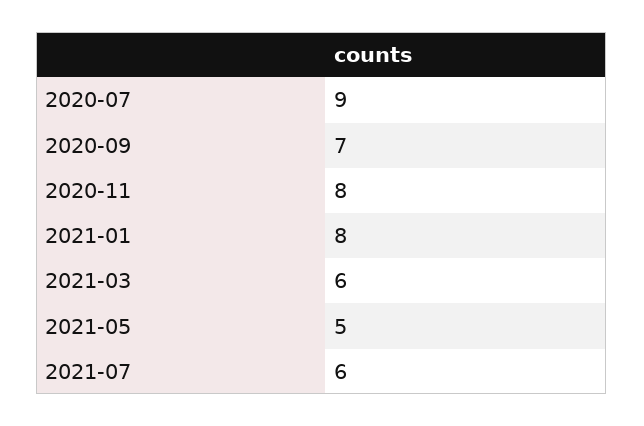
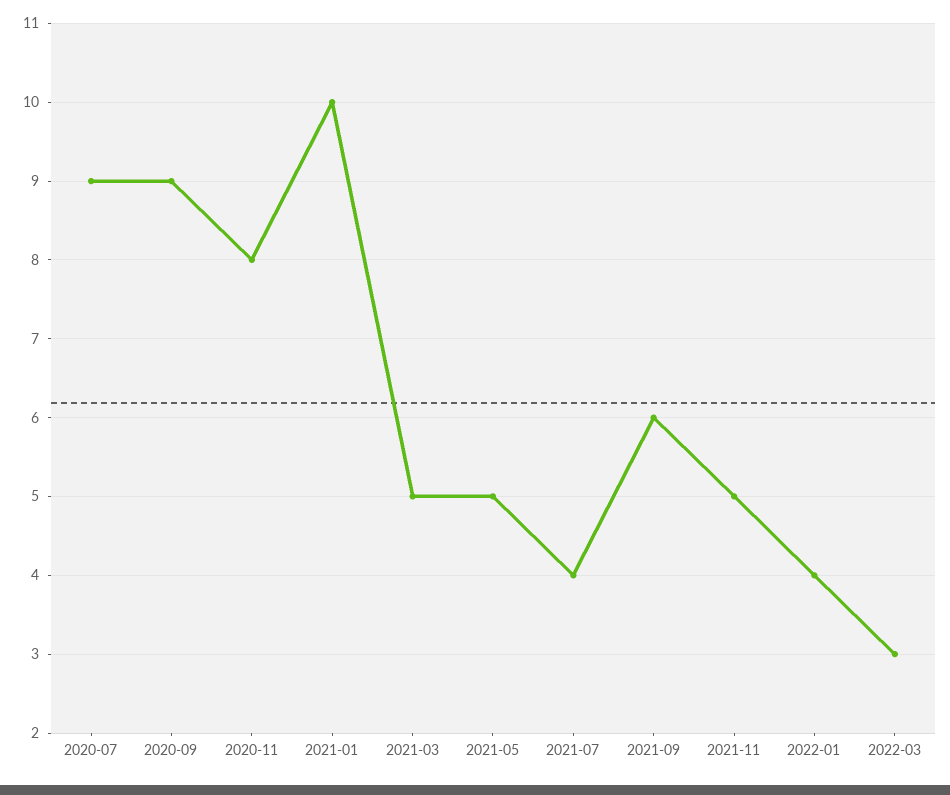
2020-09: 7 -> 9
2021-01: 8 -> 10
2021-03: 6 -> 5
2021-07: 6 -> 4
2021-09: none -> 6
2021-11: none -> 5
2022-01: none -> 4
2022-03: none -> 3

